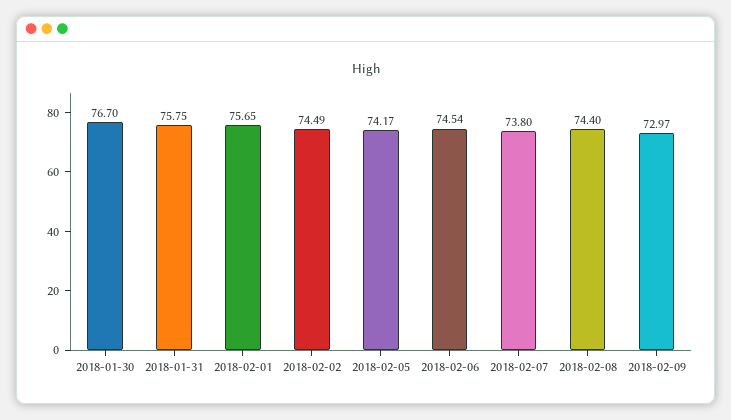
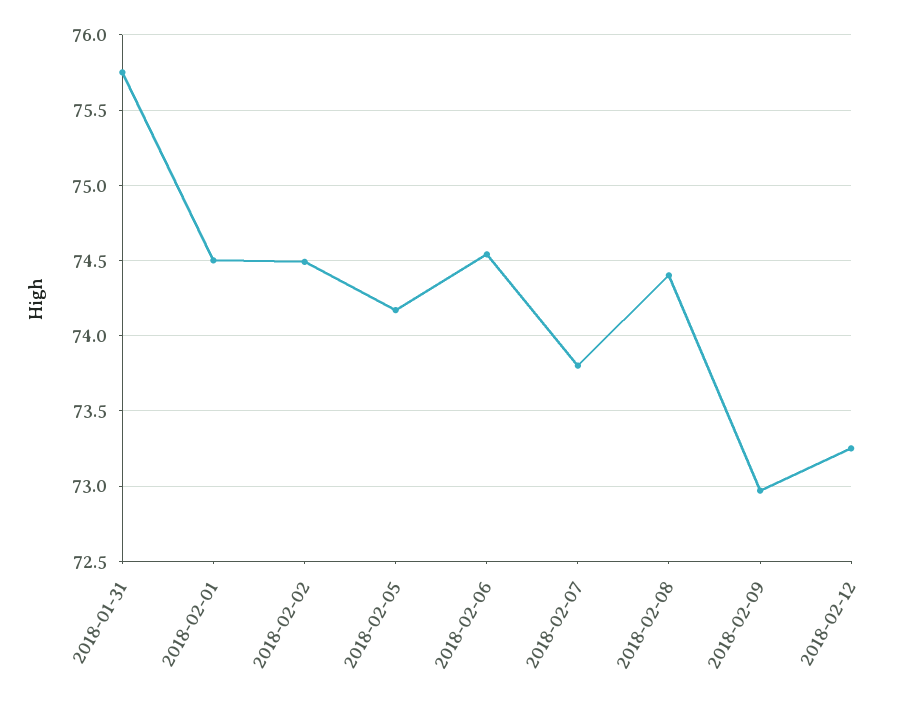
2018-01-30: 76.7 -> none
2018-02-01: 75.65 -> 74.5
2018-02-12: none -> 73.25

